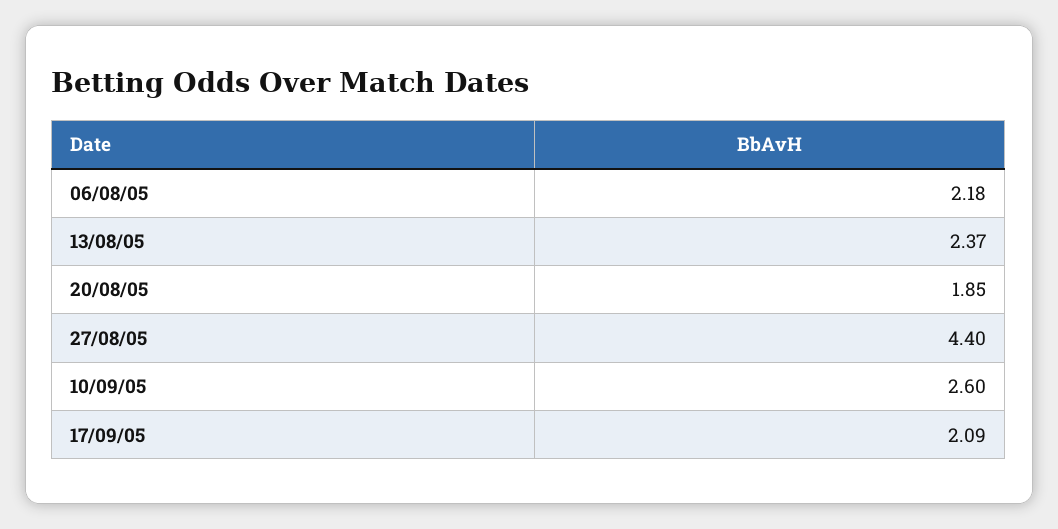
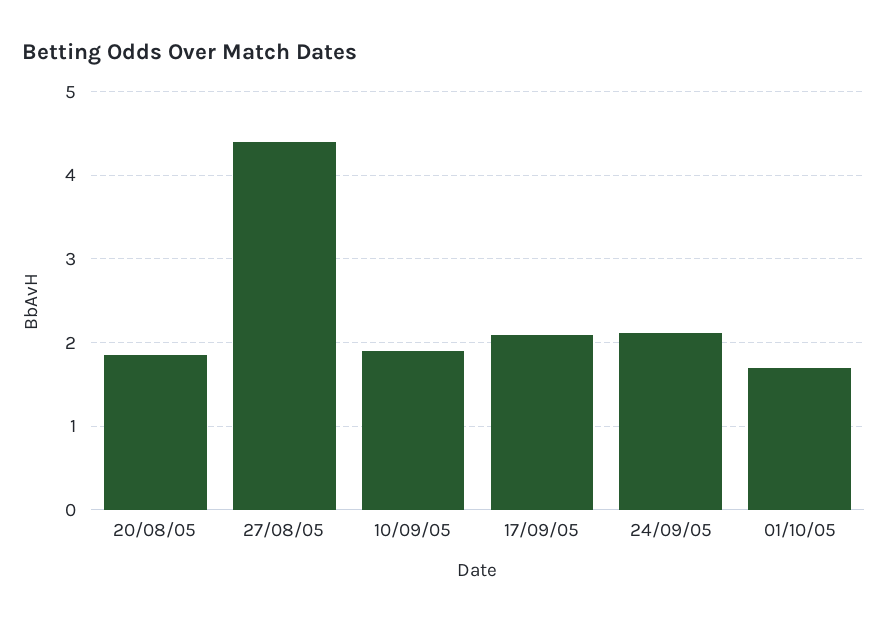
06/08/05: 2.18 -> none
13/08/05: 2.37 -> none
10/09/05: 2.6 -> 1.9
24/09/05: none -> 2.1
01/10/05: none -> 1.7

